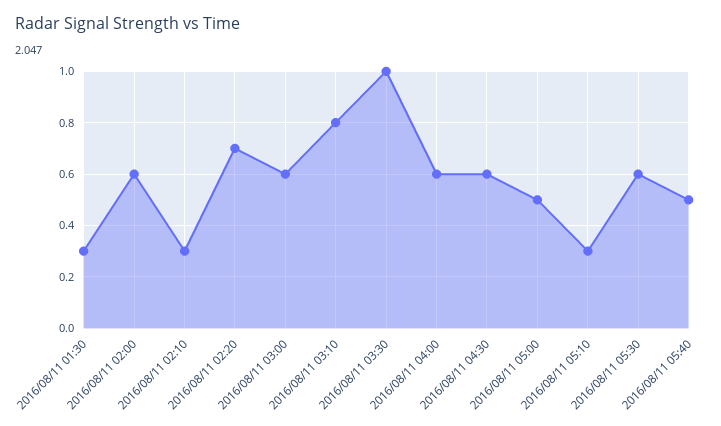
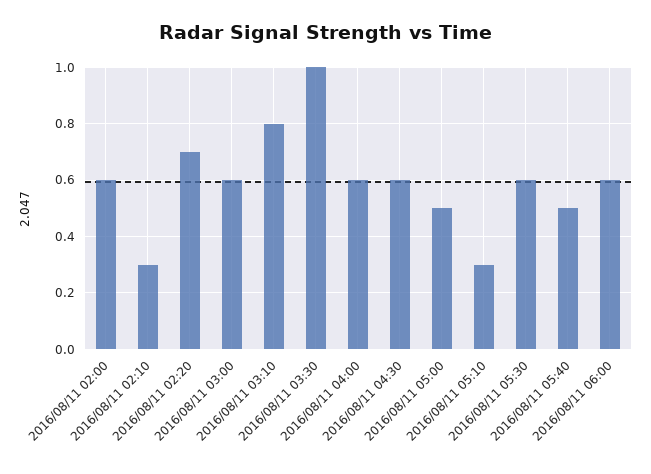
2016/08/11 01:30: 0.3 -> none
2016/08/11 06:00: none -> 0.6

